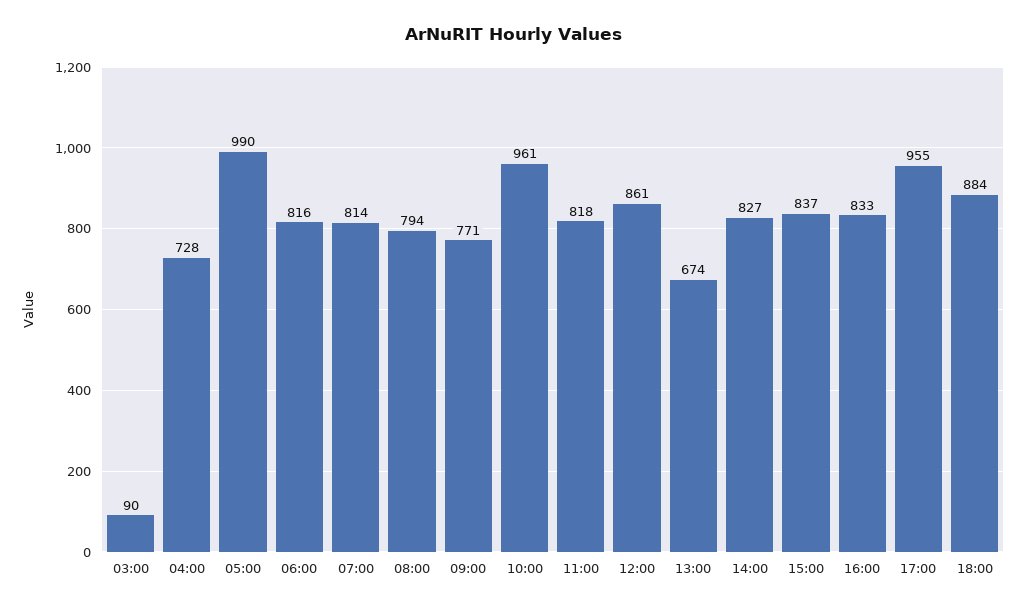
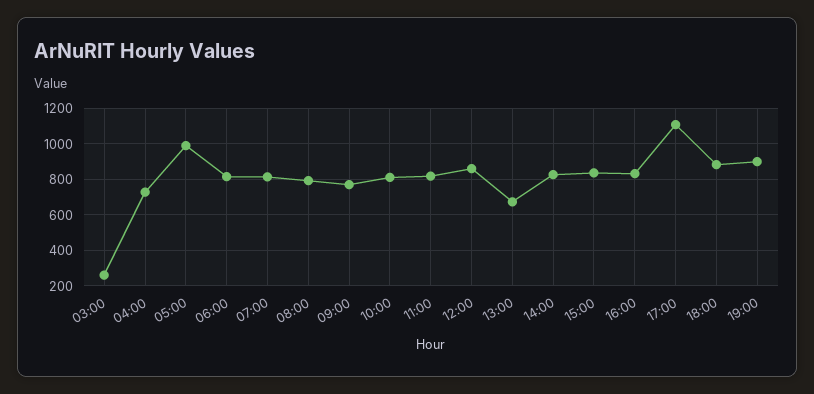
03:00: 90 -> 250
10:00: 961 -> 800
17:00: 955 -> 1100
19:00: none -> 900

